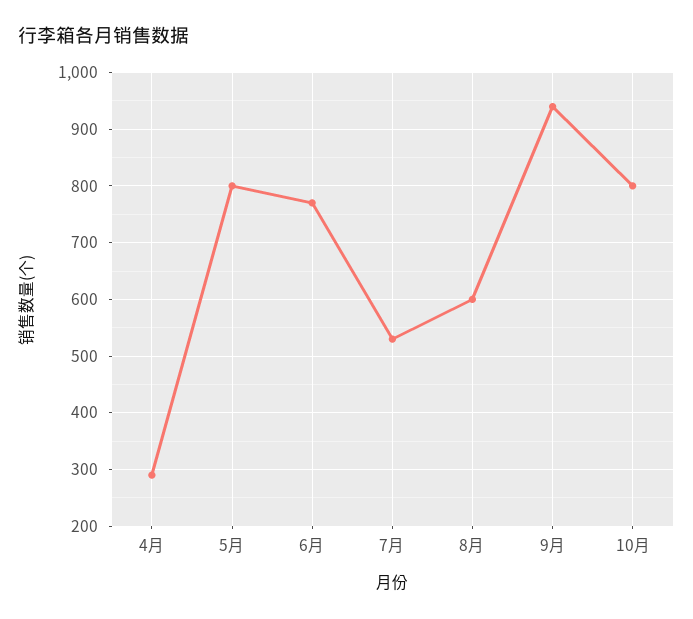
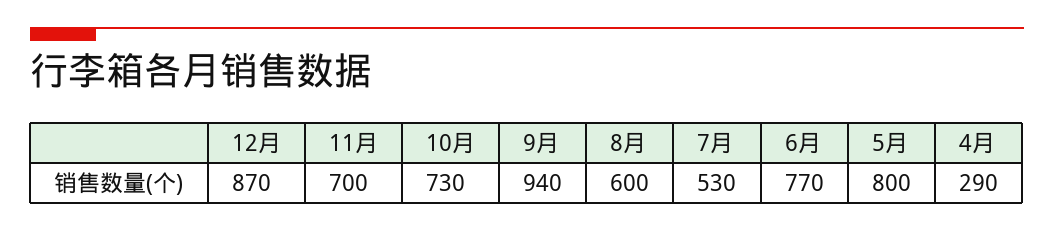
10月: 800 -> 730
12月: none -> 870
11月: none -> 700

